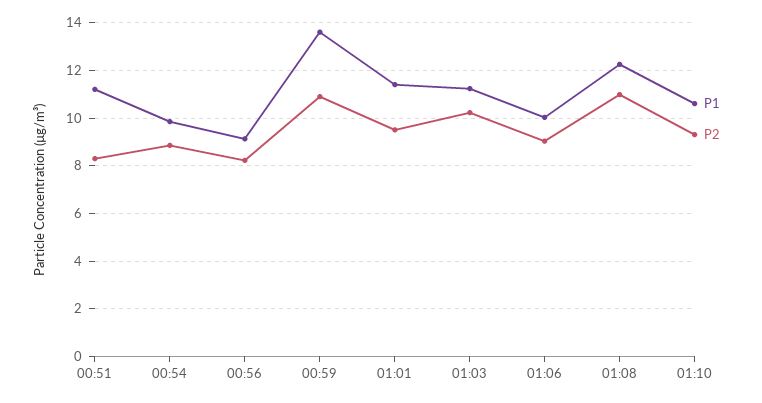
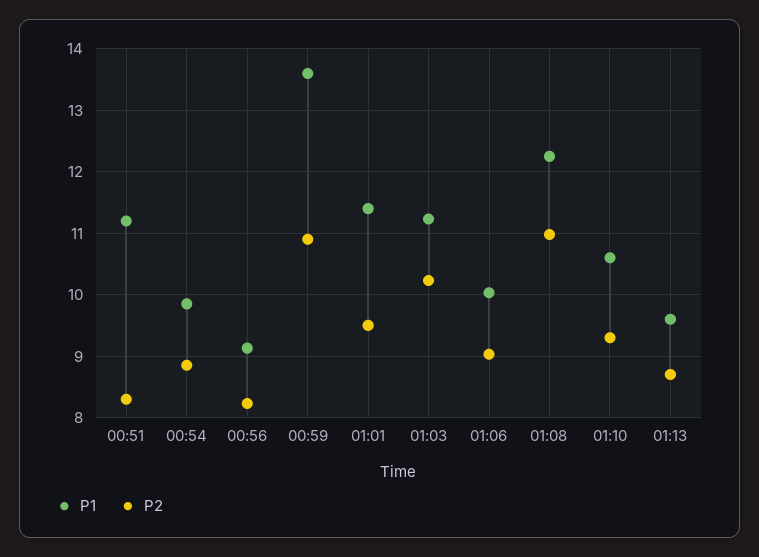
P1, 01:13: none -> 9.6
P2, 01:13: none -> 8.7

